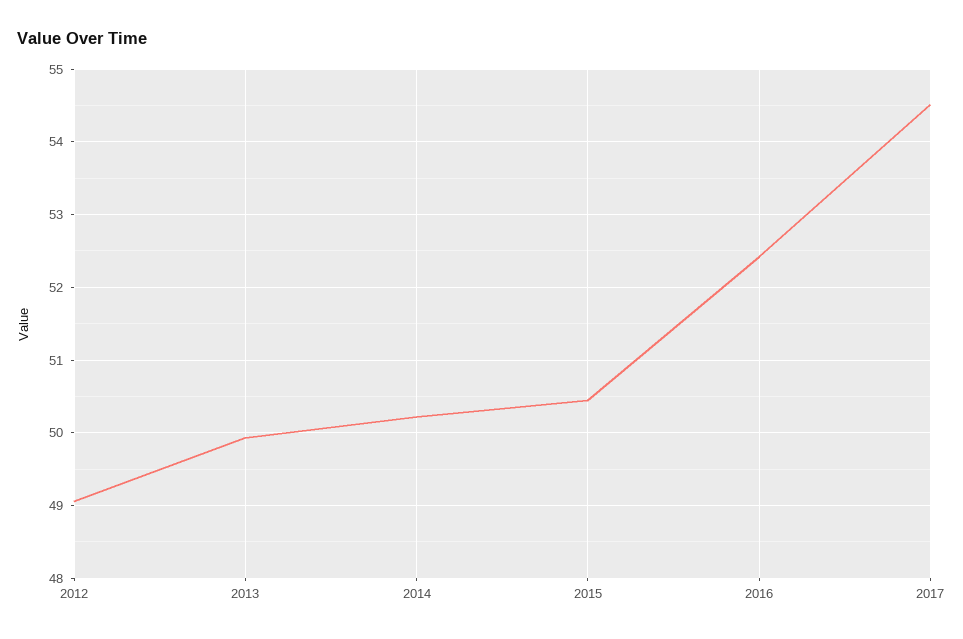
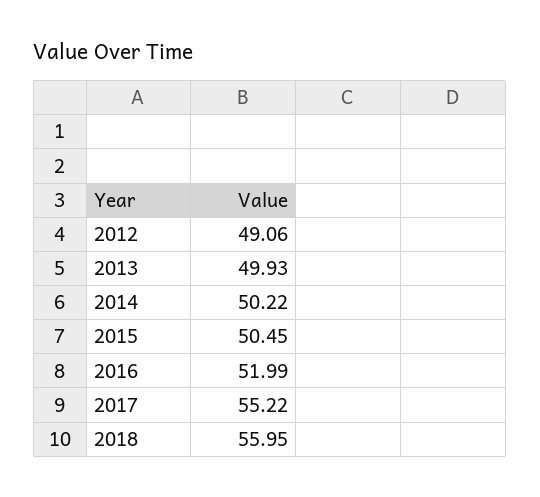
2016: 52.4 -> 51.99
2017: 54.5 -> 55.22
2018: none -> 55.95

